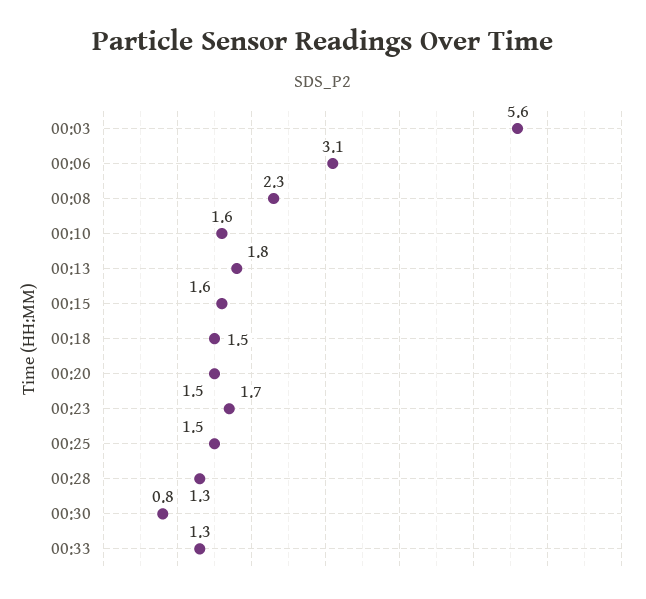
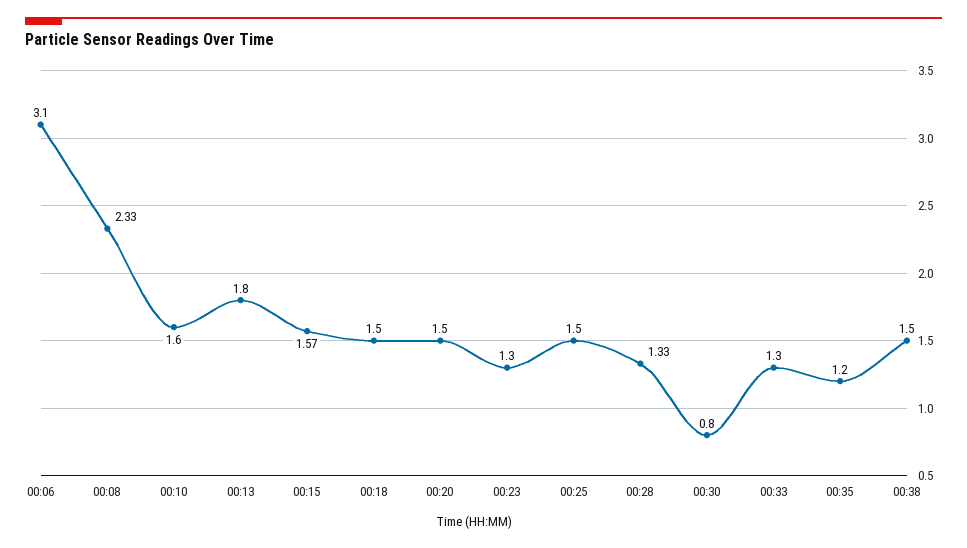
00:03: 5.6 -> none
00:23: 1.7 -> 1.3
00:35: none -> 1.2
00:38: none -> 1.5

